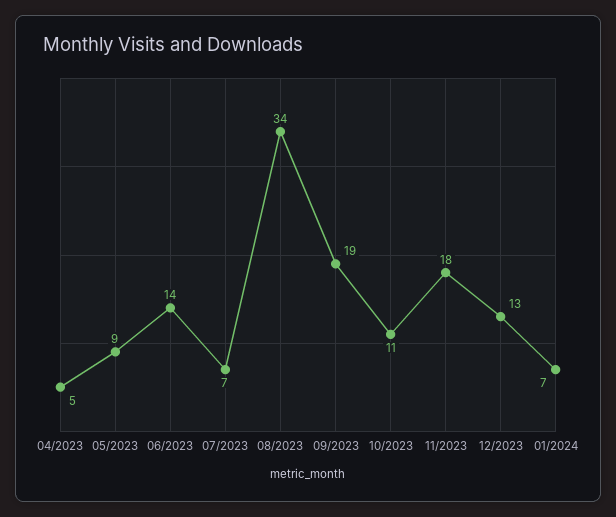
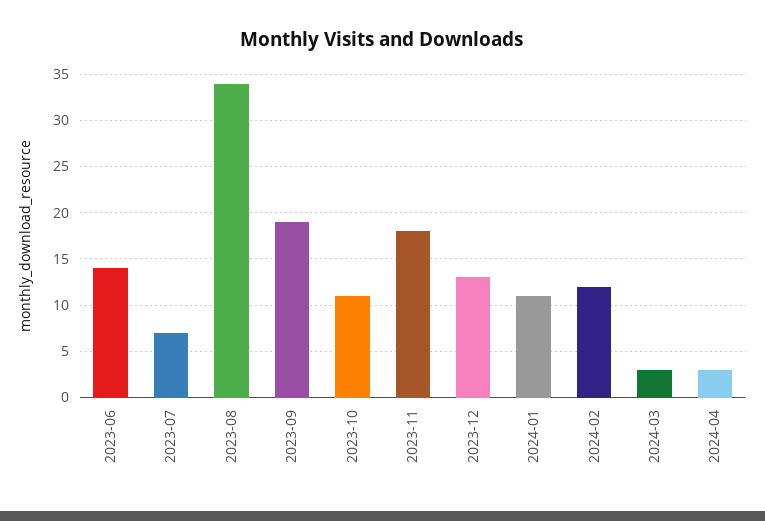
04/2023: 5 -> none
05/2023: 9 -> none
01/2024: 7 -> 11
2024-02: none -> 12
2024-03: none -> 3
2024-04: none -> 3

